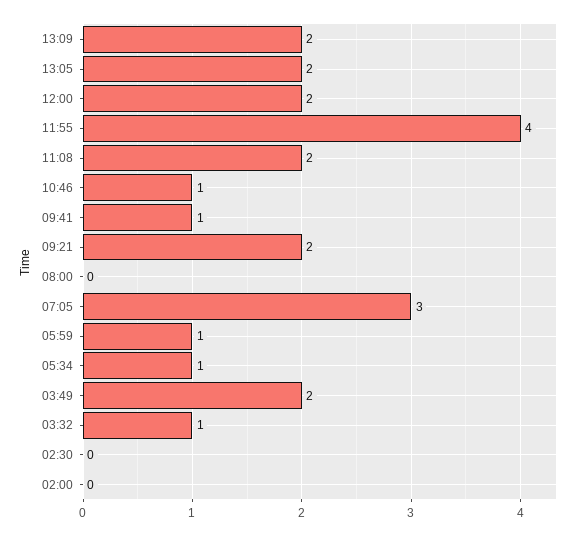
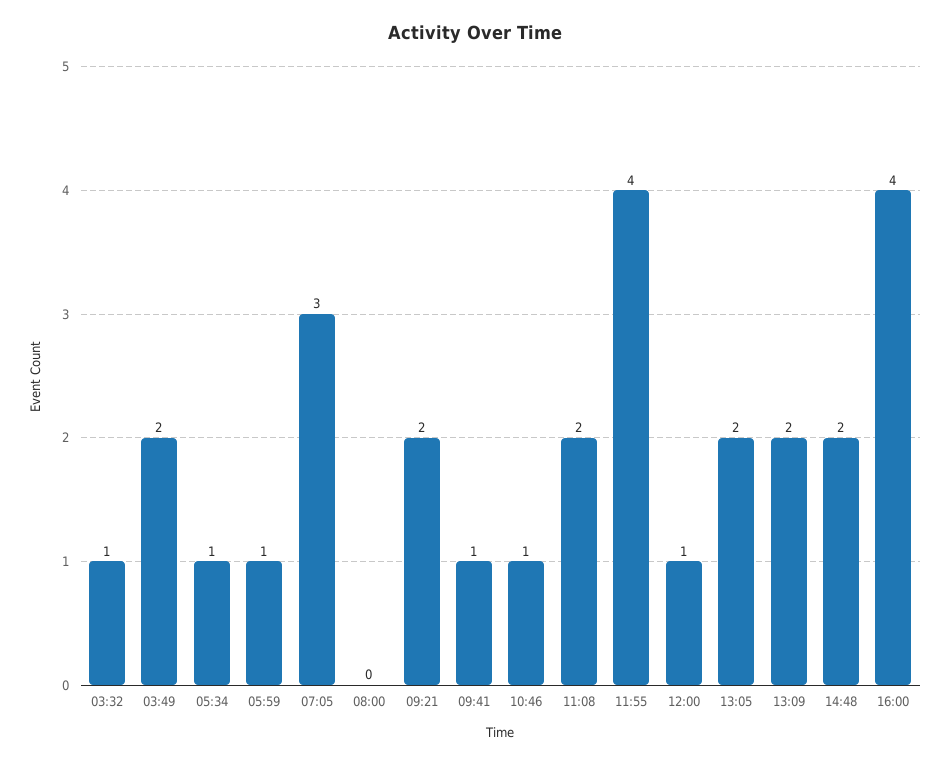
12:00: 2 -> 1
02:30: 0 -> none
02:00: 0 -> none
14:48: none -> 2
16:00: none -> 4

